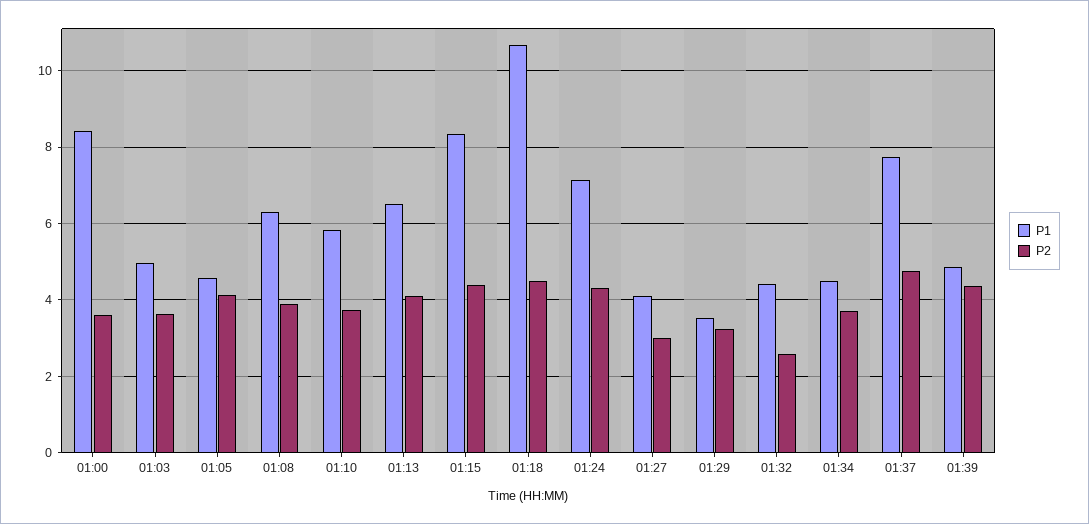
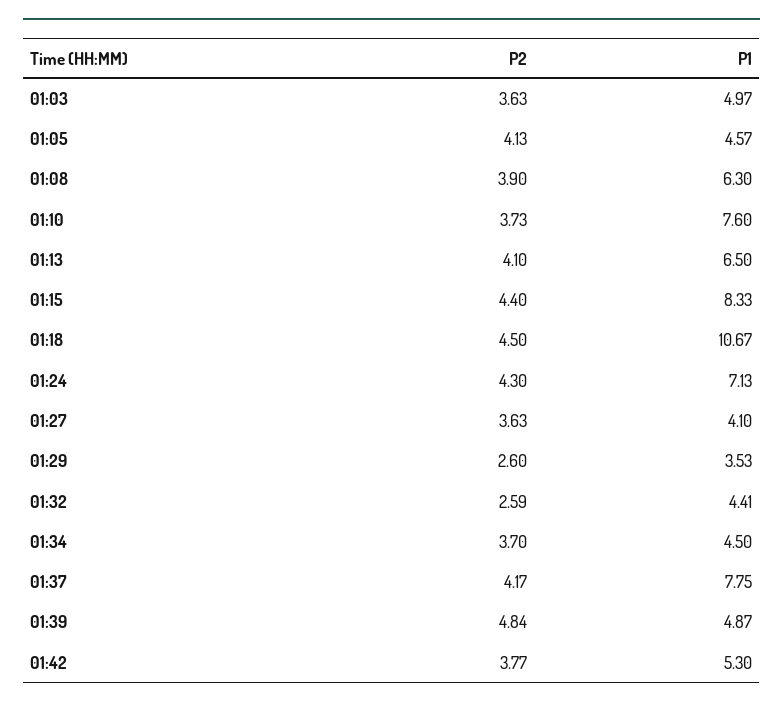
P1, 01:00: 8.4 -> none
P2, 01:00: 3.6 -> none
P1, 01:10: 5.8 -> 7.6
P2, 01:27: 3 -> 3.63
P2, 01:29: 3.2 -> 2.6
P2, 01:37: 4.8 -> 4.17
P2, 01:39: 4.4 -> 4.84
P2, 01:42: none -> 3.77
P1, 01:42: none -> 5.3

